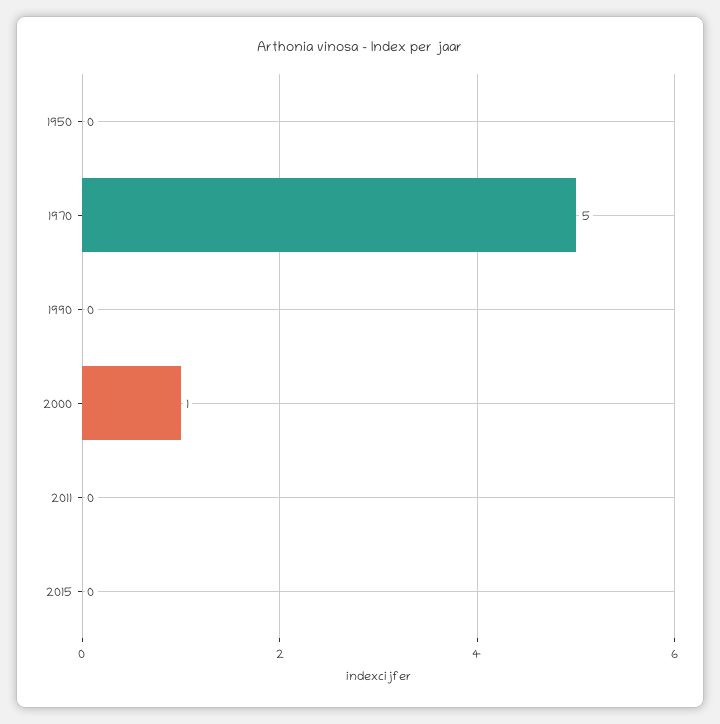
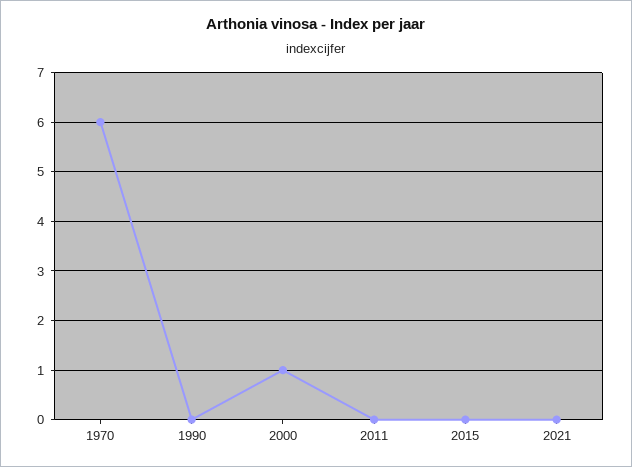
1950: 0 -> none
1970: 5 -> 6
2021: none -> 0

